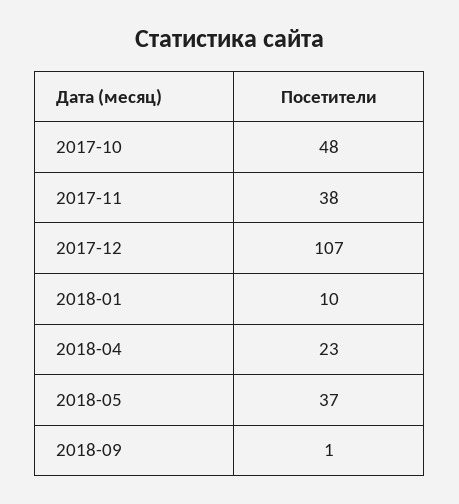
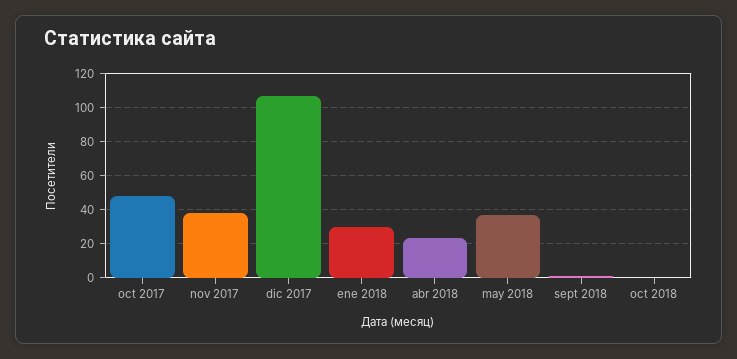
2018-01: 10 -> 30
oct 2018: none -> 0

